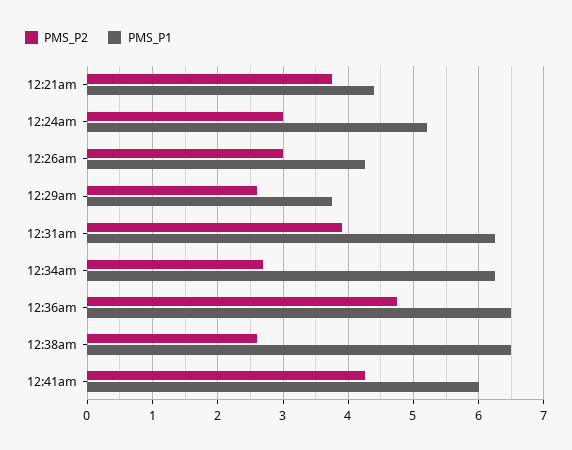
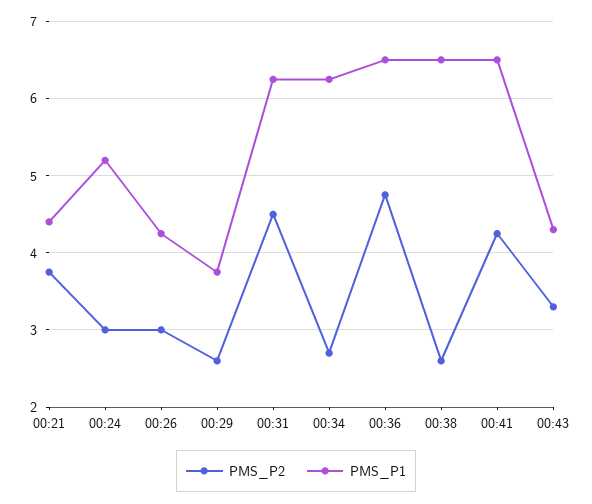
PMS_P2, 12:31am: 3.9 -> 4.5
PMS_P1, 12:41am: 6 -> 6.5
PMS_P2, 00:43: none -> 3.3
PMS_P1, 00:43: none -> 4.3

